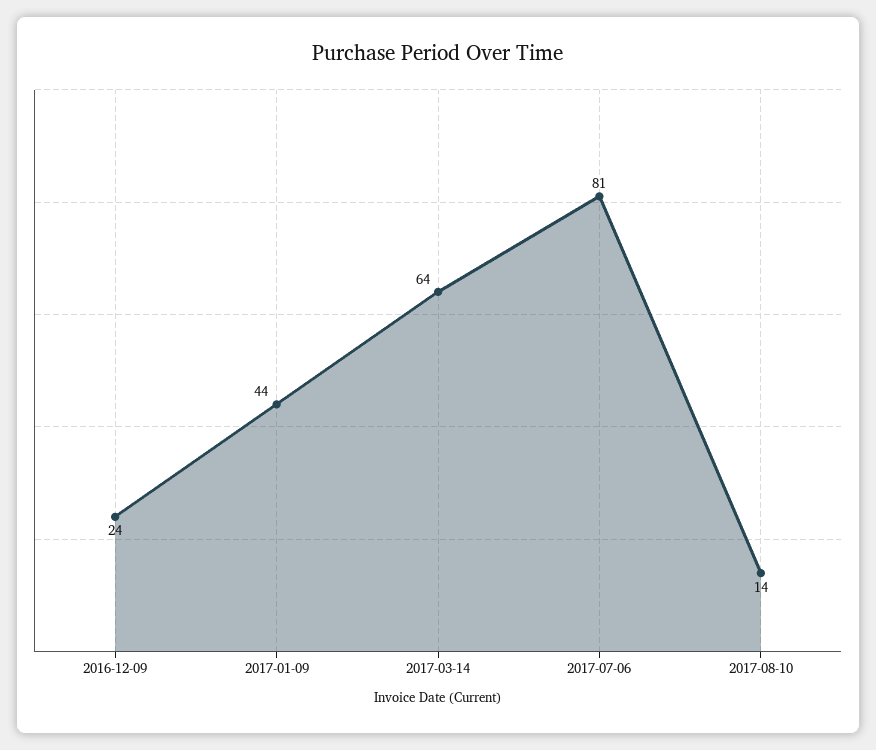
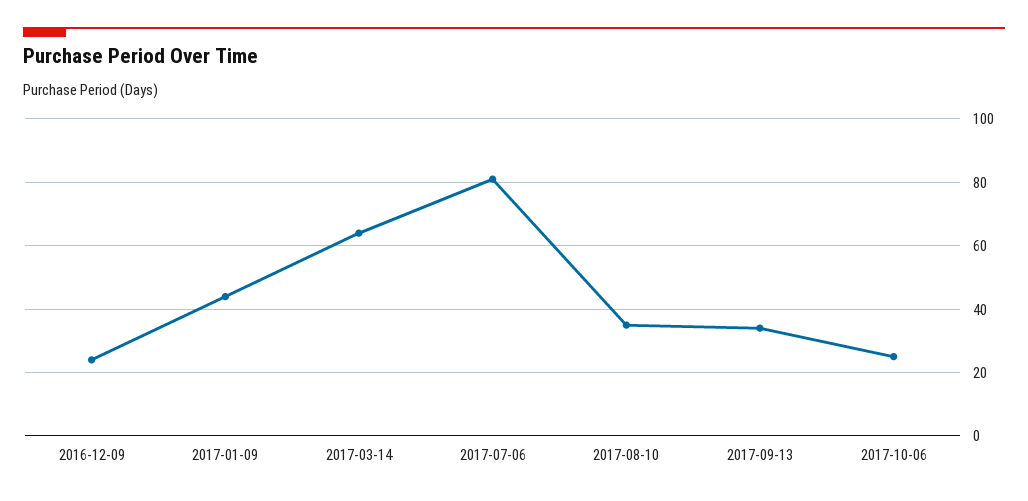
2017-08-10: 14 -> 35
2017-09-13: none -> 35
2017-10-06: none -> 25

